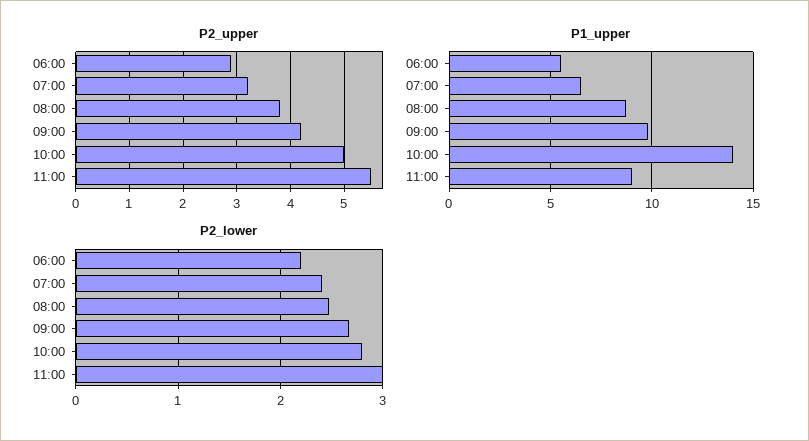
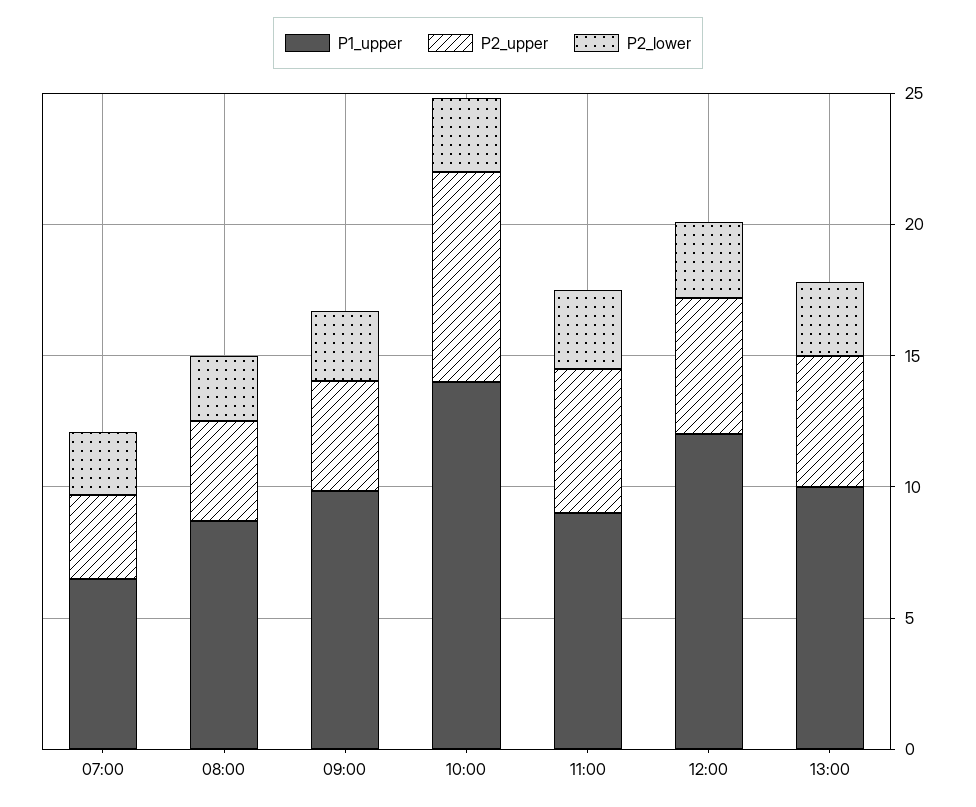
P2_upper, 06:00: 3 -> none
P2_upper, 10:00: 5 -> 8
P1_upper, 06:00: 5.5 -> none
P2_lower, 06:00: 2.2 -> none
P1_upper, 12:00: none -> 12
P2_upper, 12:00: none -> 5
P2_lower, 12:00: none -> 3
P1_upper, 13:00: none -> 10
P2_upper, 13:00: none -> 5
P2_lower, 13:00: none -> 3

